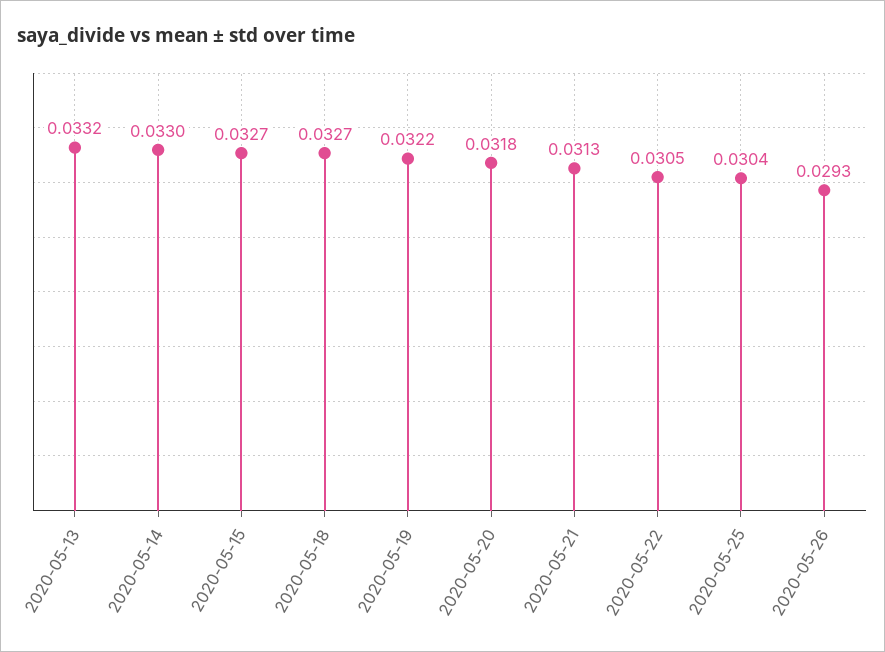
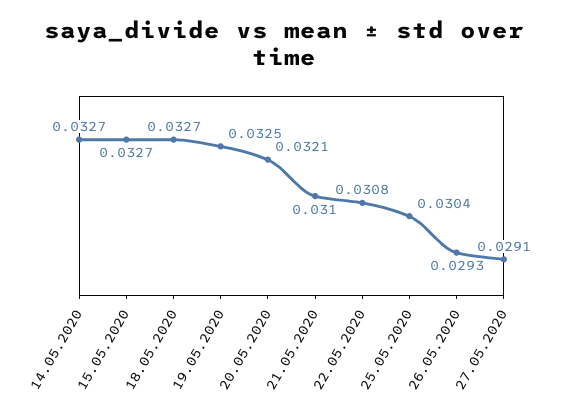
2020-05-13: 0.0332 -> none
2020-05-14: 0.033 -> 0.0327
2020-05-19: 0.0322 -> 0.0325
2020-05-20: 0.0318 -> 0.0321
2020-05-21: 0.0313 -> 0.031
2020-05-22: 0.0305 -> 0.0308
27.05.2020: none -> 0.0291

